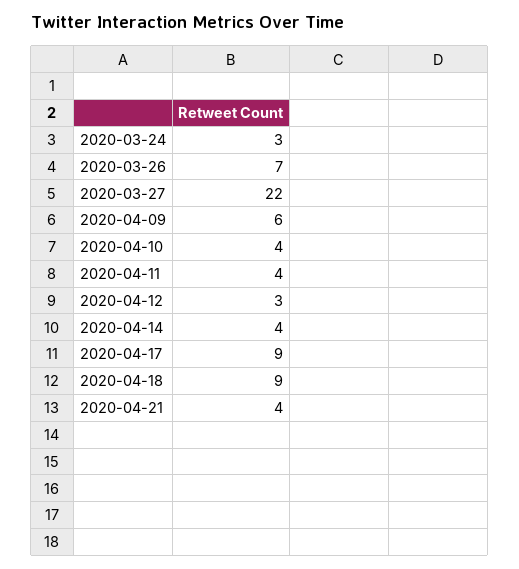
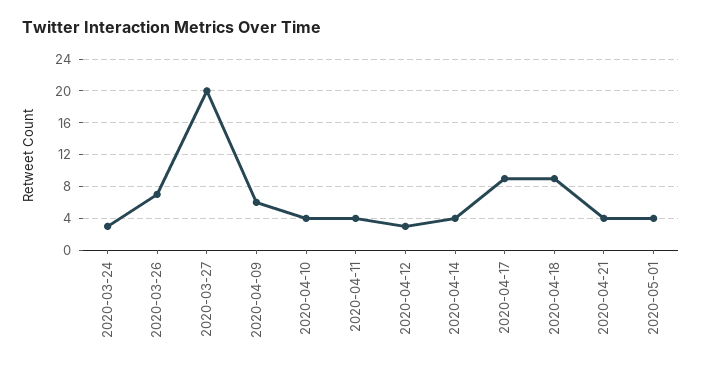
2020-03-27: 22 -> 20
2020-05-01: none -> 4

